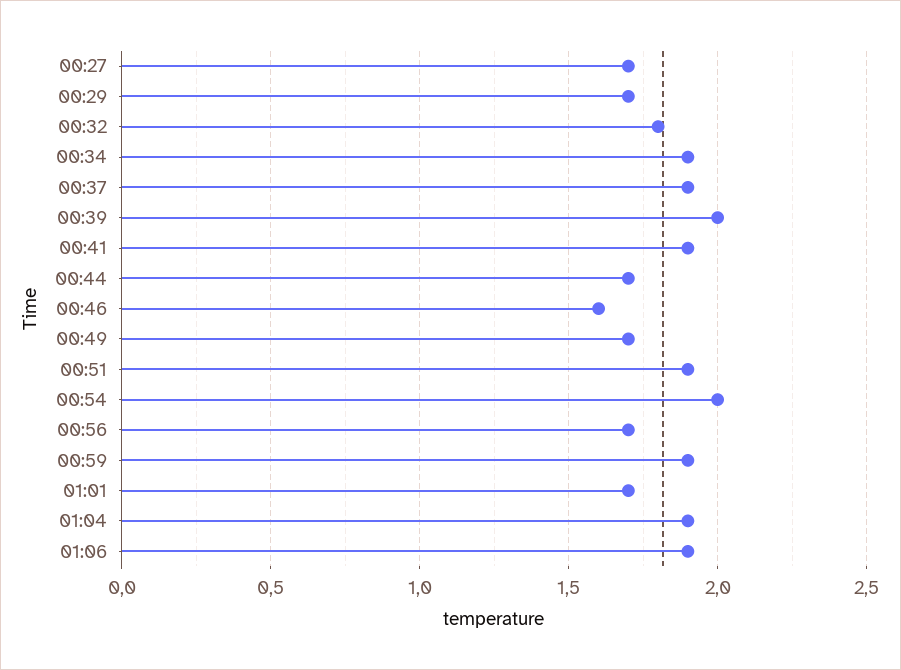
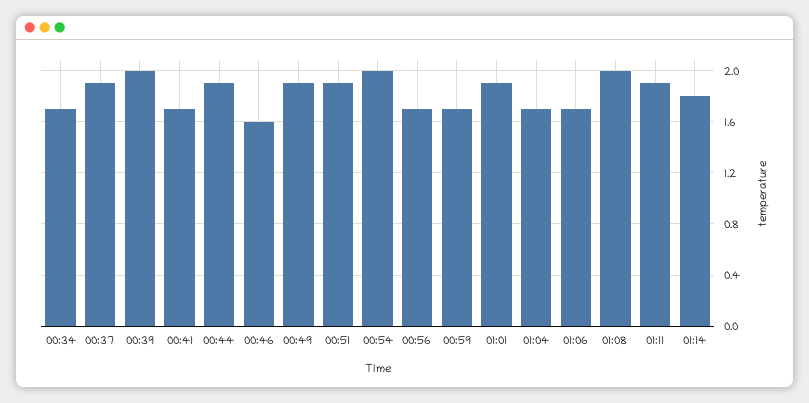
00:27: 1.7 -> none
00:29: 1.7 -> none
00:32: 1.8 -> none
00:34: 1.9 -> 1.7
00:41: 1.9 -> 1.7
00:44: 1.7 -> 1.9
00:49: 1.7 -> 1.9
00:59: 1.9 -> 1.7
01:01: 1.7 -> 1.9
01:04: 1.9 -> 1.7
01:06: 1.9 -> 1.7
01:08: none -> 2
01:11: none -> 1.9
01:14: none -> 1.8

